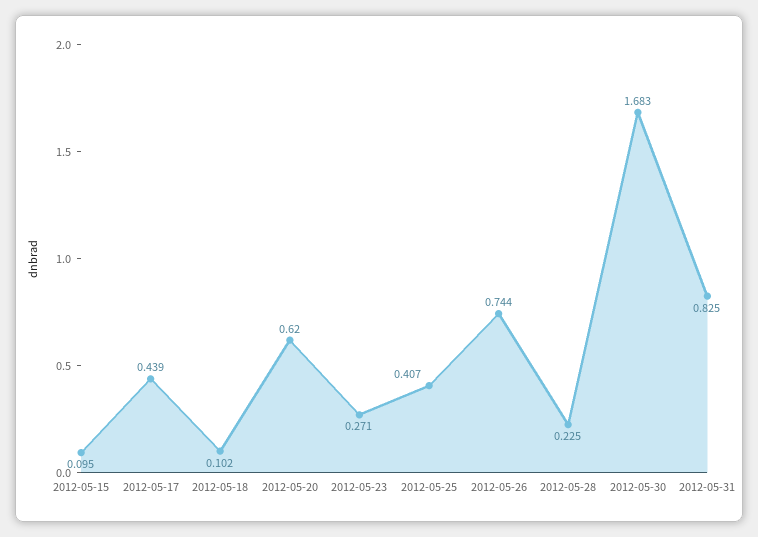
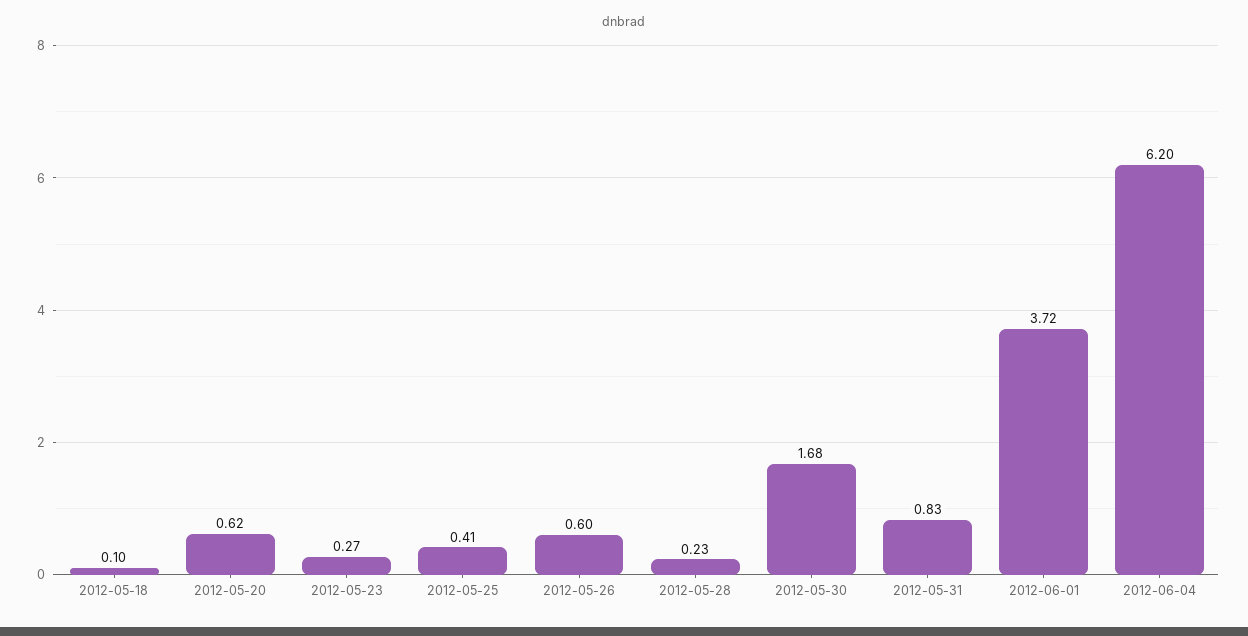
2012-05-15: 0.095 -> none
2012-05-17: 0.439 -> none
2012-05-26: 0.744 -> 0.6
2012-06-01: none -> 3.72
2012-06-04: none -> 6.2

